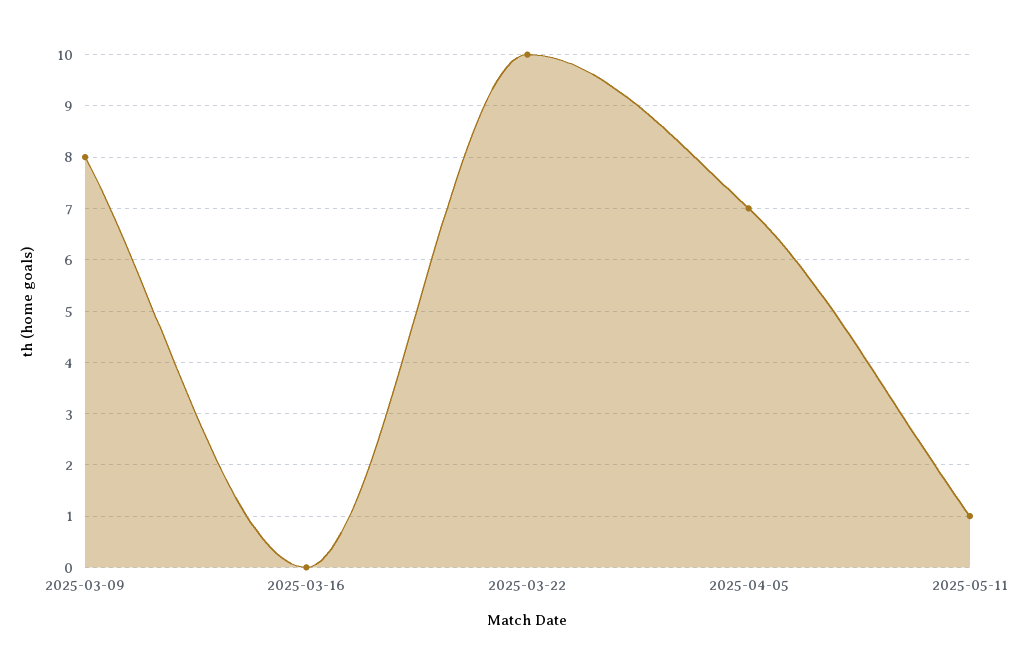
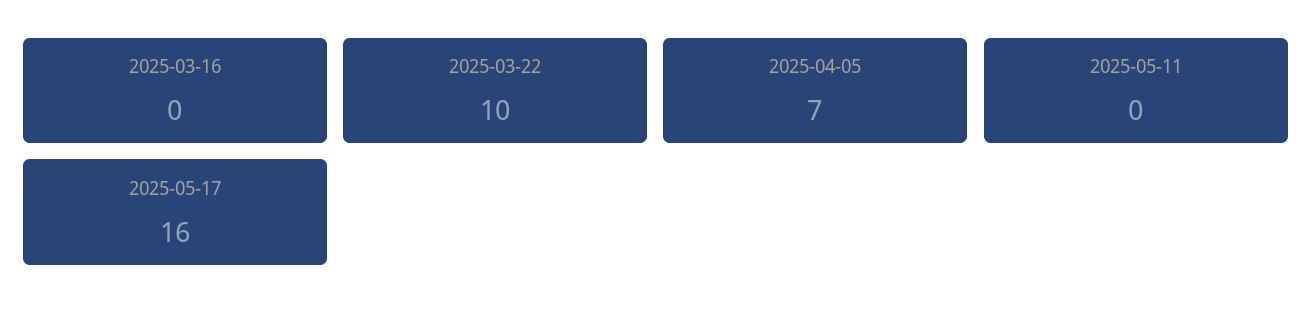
2025-03-09: 8 -> none
2025-05-11: 1 -> 0
2025-05-17: none -> 16

